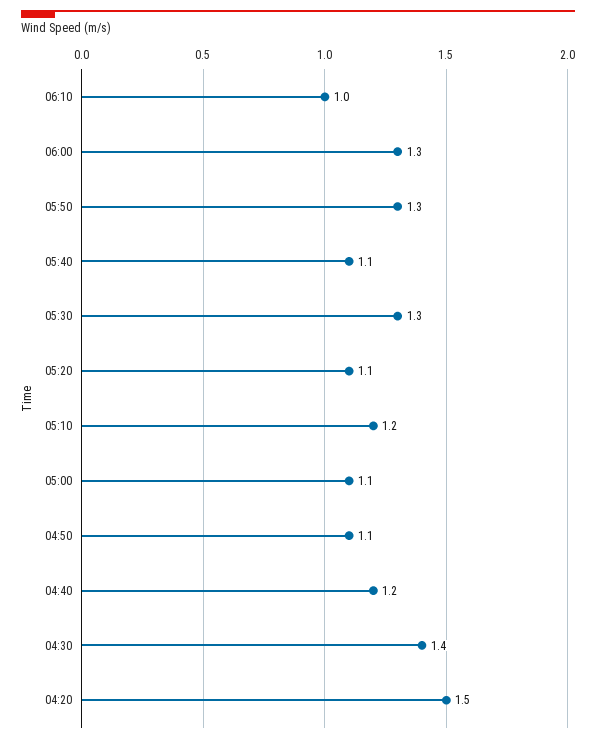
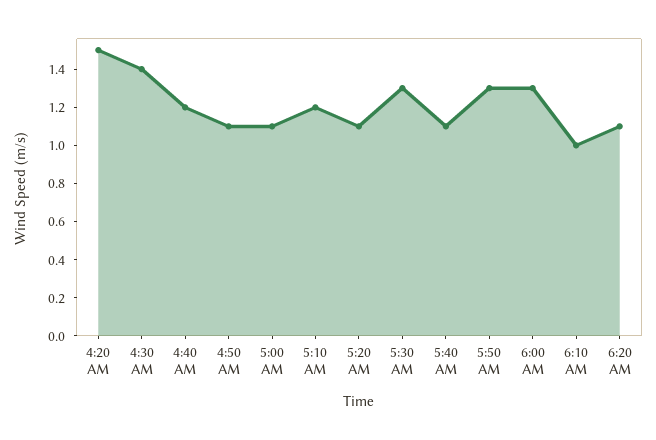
6:20 AM: none -> 1.1

